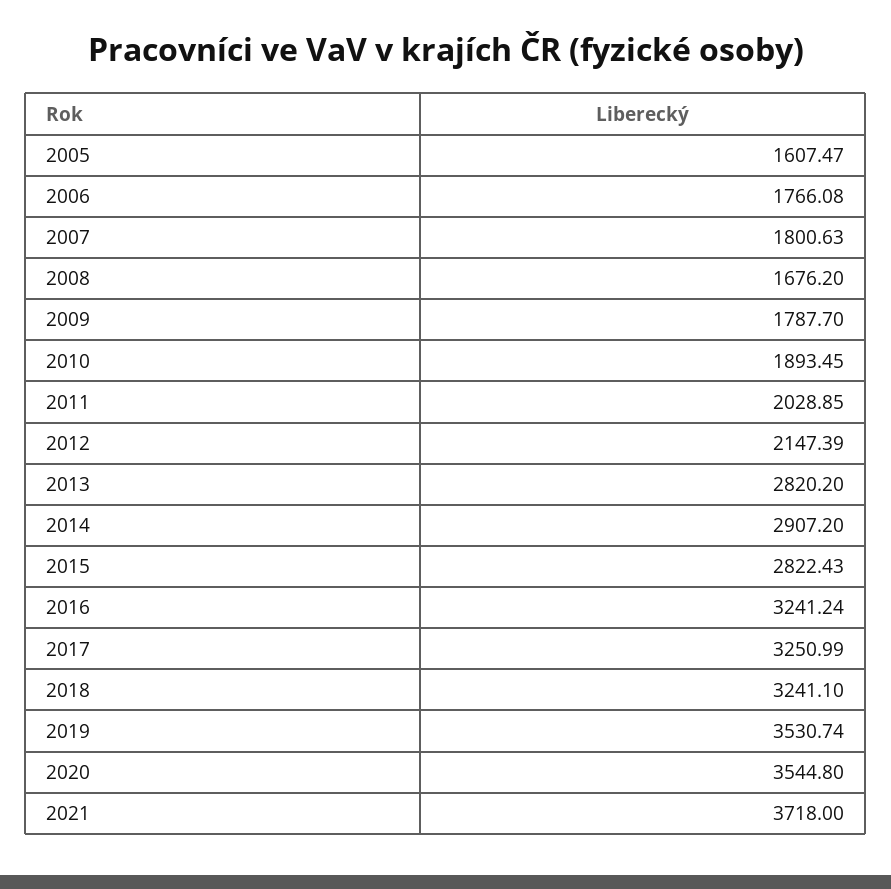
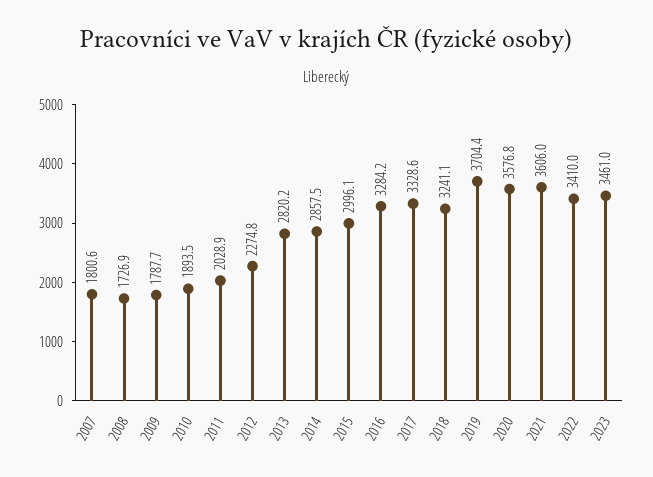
2005: 1607.47 -> none
2006: 1766.08 -> none
2008: 1676.2 -> 1726.9
2012: 2147.39 -> 2274.8
2014: 2907.2 -> 2857.5
2015: 2822.43 -> 2996.1
2016: 3241.24 -> 3284.2
2017: 3250.99 -> 3328.6
2019: 3530.74 -> 3704.4
2020: 3544.8 -> 3576.8
2021: 3718 -> 3606
2022: none -> 3410
2023: none -> 3461

